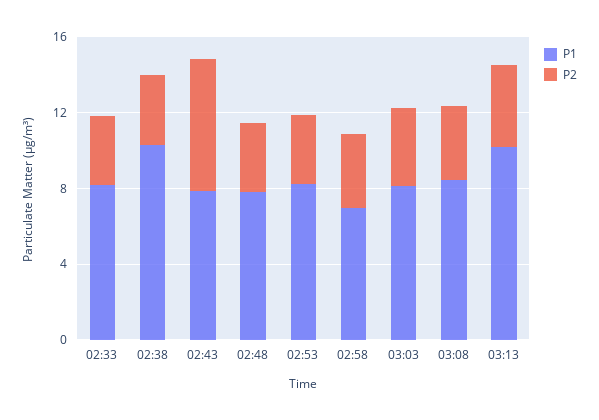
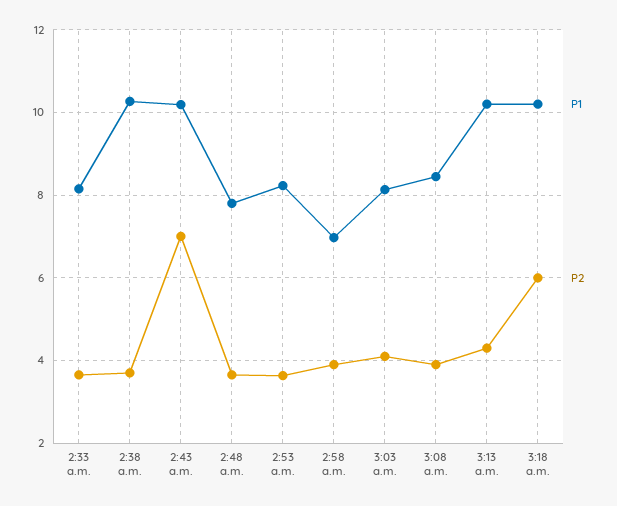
P1, 02:43: 8 -> 10.2
P1, 3:18 a.m.: none -> 10.2
P2, 3:18 a.m.: none -> 6

